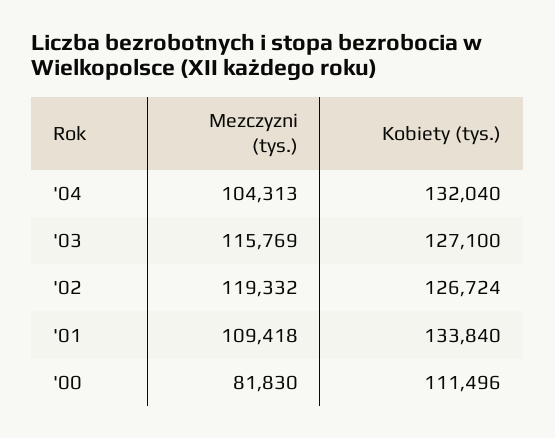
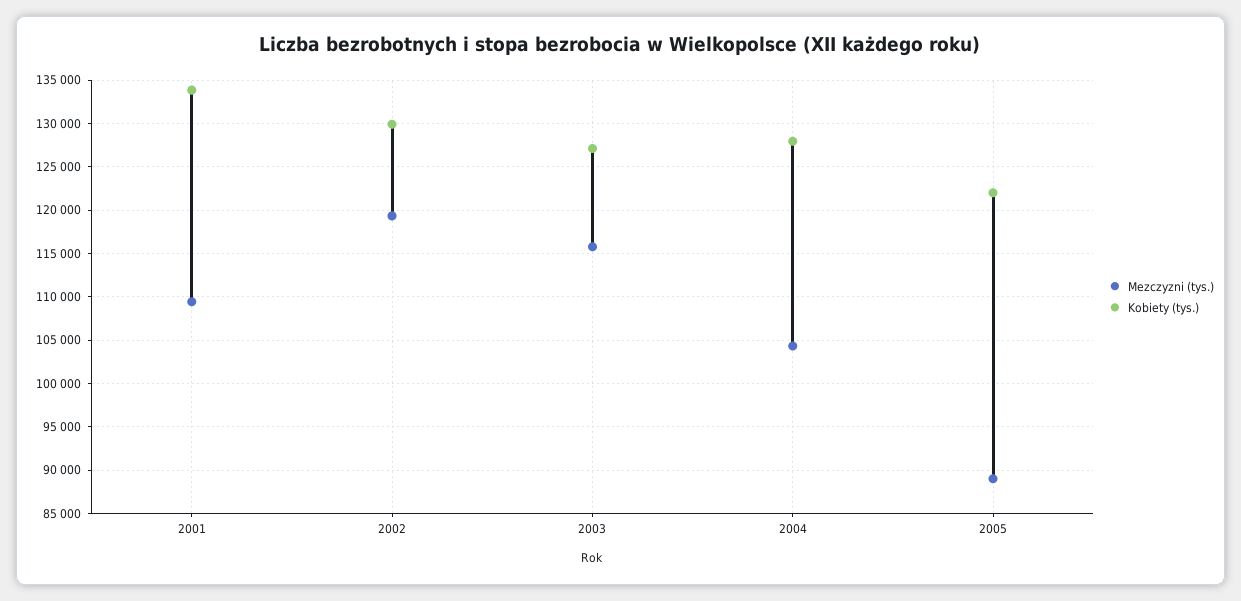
Kobiety (tys.), '04: 132040 -> 128000
Kobiety (tys.), '02: 126724 -> 130000
Mezczyzni (tys.), '00: 81830 -> none
Kobiety (tys.), '00: 111496 -> none
Mezczyzni (tys.), 2005: none -> 89000
Kobiety (tys.), 2005: none -> 122000

